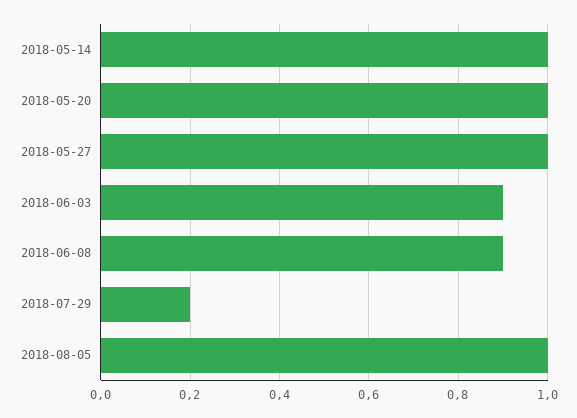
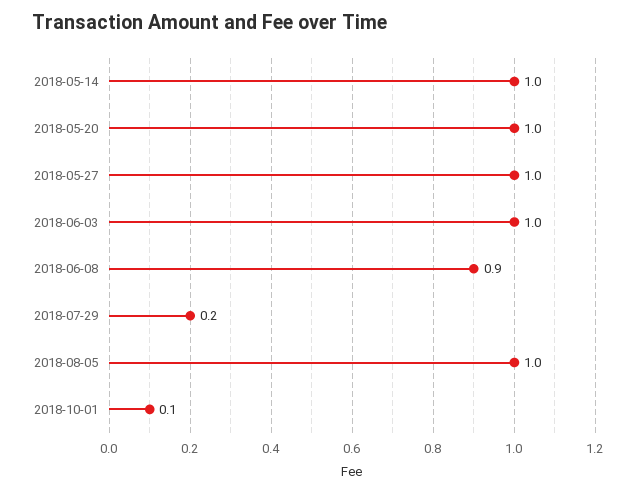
2018-06-03: 0.9 -> 1
2018-10-01: none -> 0.1

